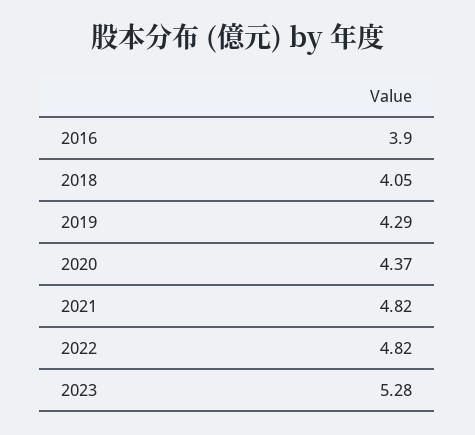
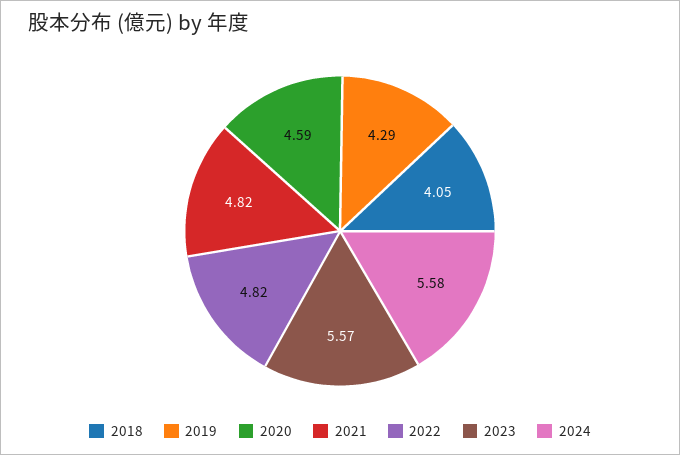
2016: 3.9 -> none
2020: 4.37 -> 4.59
2023: 5.28 -> 5.57
2024: none -> 5.58

